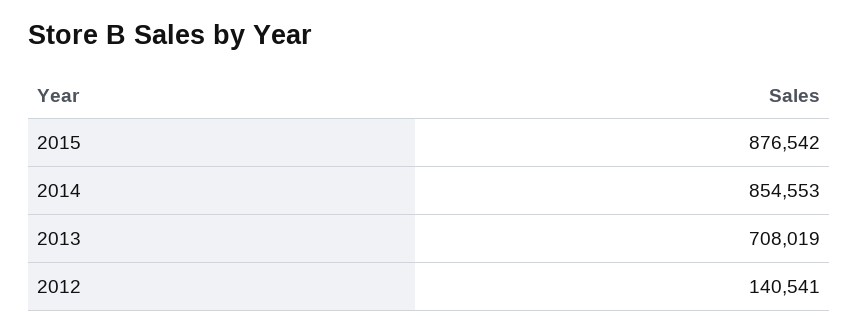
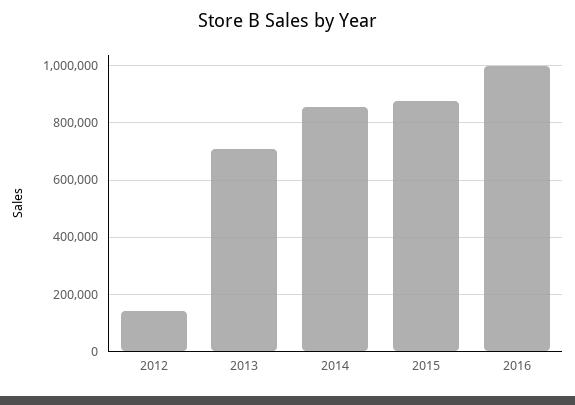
2016: none -> 1000000

